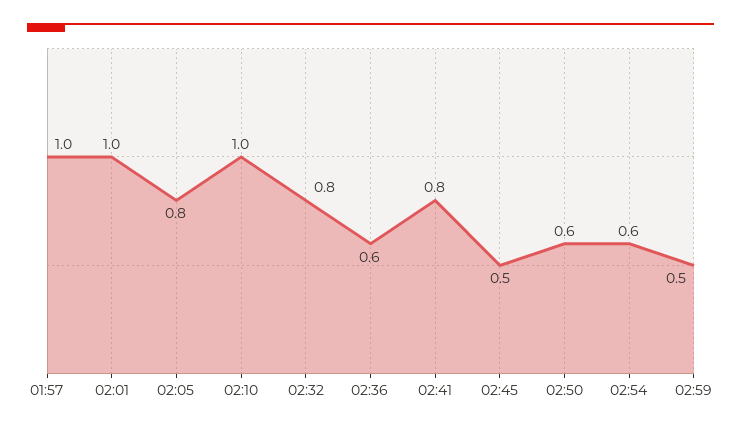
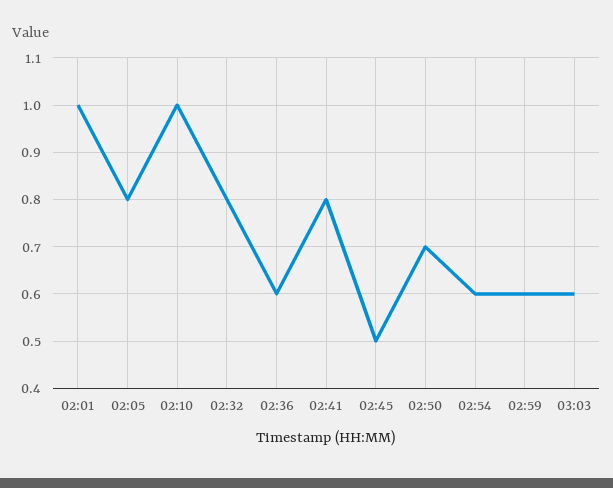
01:57: 1 -> none
02:50: 0.6 -> 0.7
02:59: 0.5 -> 0.6
03:03: none -> 0.6

